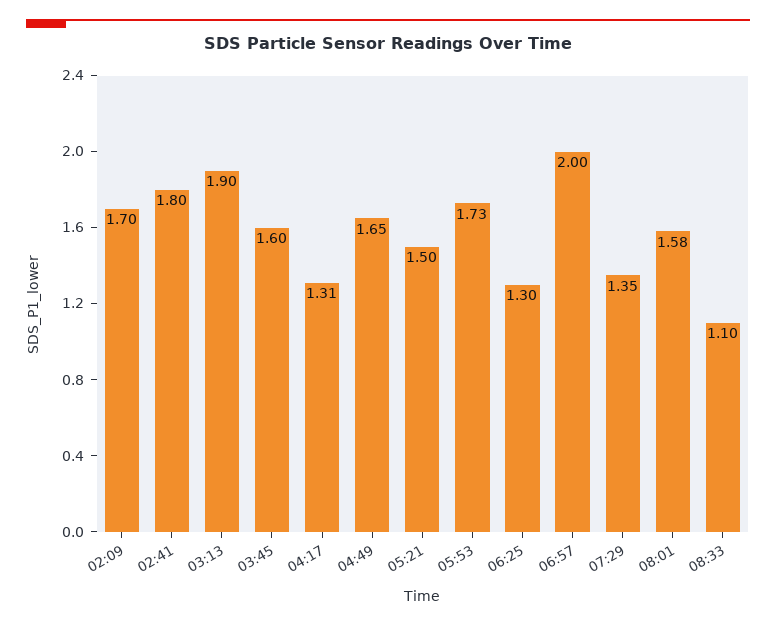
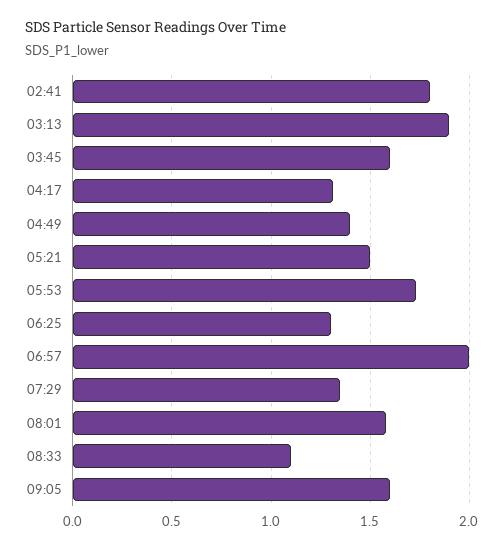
02:09: 1.7 -> none
04:49: 1.65 -> 1.4
09:05: none -> 1.6

